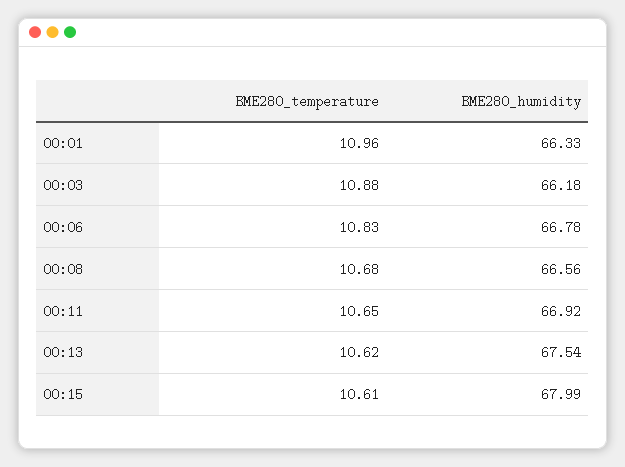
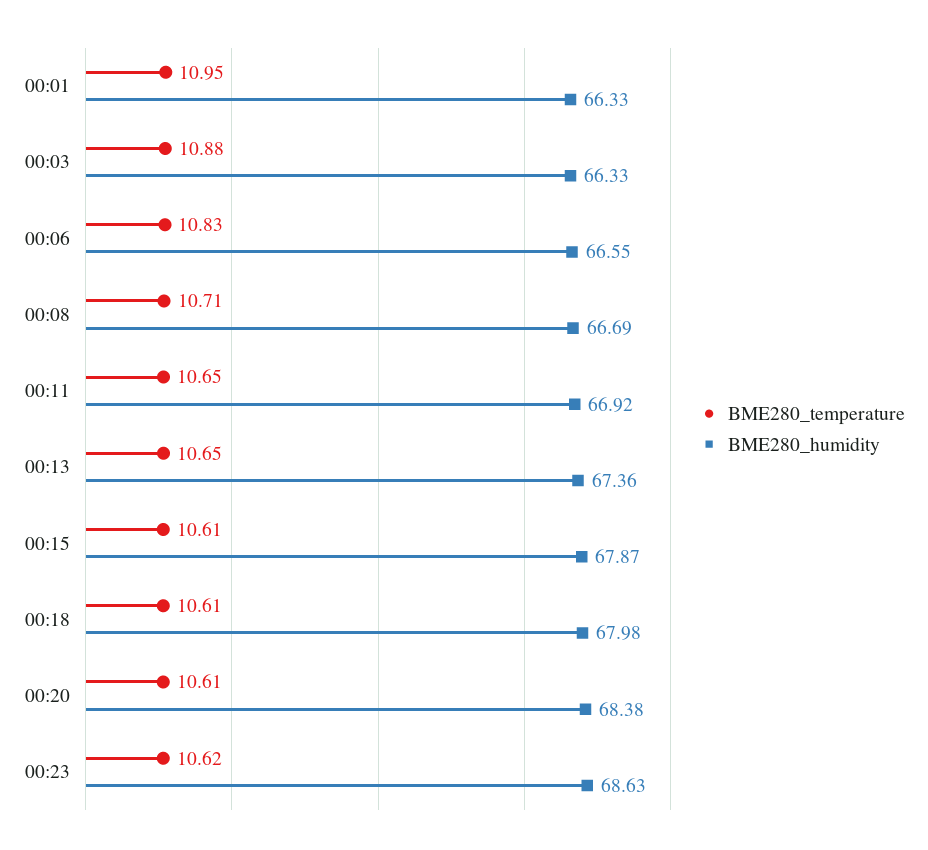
BME280_temperature, 00:01: 10.96 -> 10.95
BME280_humidity, 00:03: 66.18 -> 66.33
BME280_humidity, 00:06: 66.78 -> 66.55
BME280_temperature, 00:08: 10.68 -> 10.71
BME280_humidity, 00:08: 66.56 -> 66.69
BME280_temperature, 00:13: 10.62 -> 10.65
BME280_humidity, 00:13: 67.54 -> 67.36
BME280_humidity, 00:15: 67.99 -> 67.87
BME280_temperature, 00:18: none -> 10.61
BME280_humidity, 00:18: none -> 67.98
BME280_temperature, 00:20: none -> 10.61
BME280_humidity, 00:20: none -> 68.38
BME280_temperature, 00:23: none -> 10.62
BME280_humidity, 00:23: none -> 68.63

